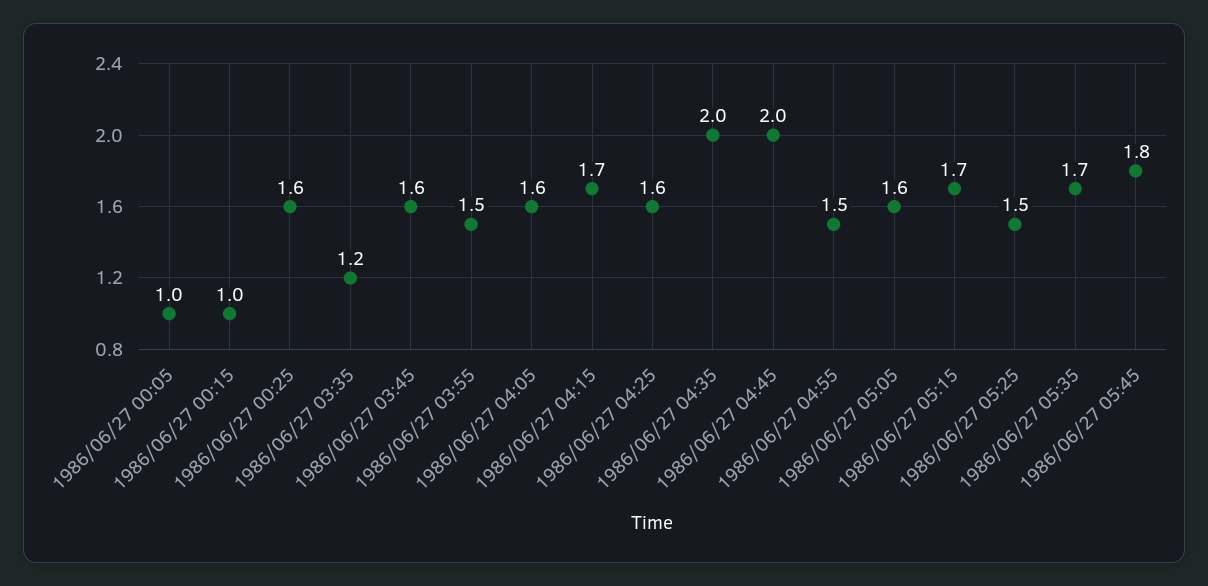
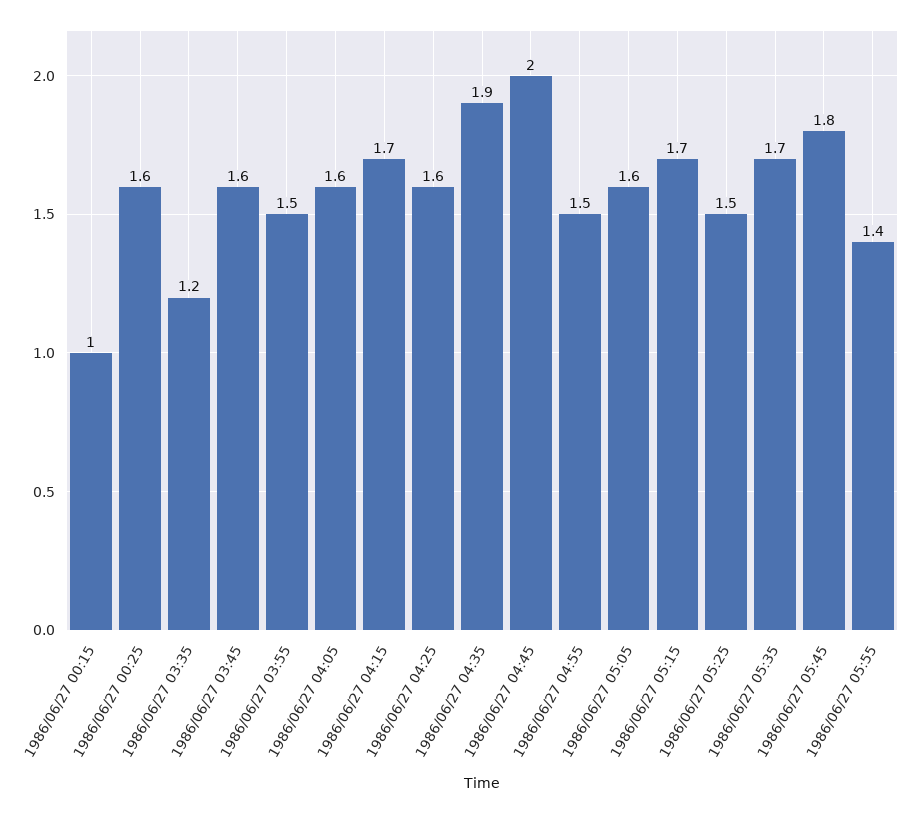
1986/06/27 00:05: 1 -> none
1986/06/27 04:35: 2 -> 1.9
1986/06/27 05:55: none -> 1.4

